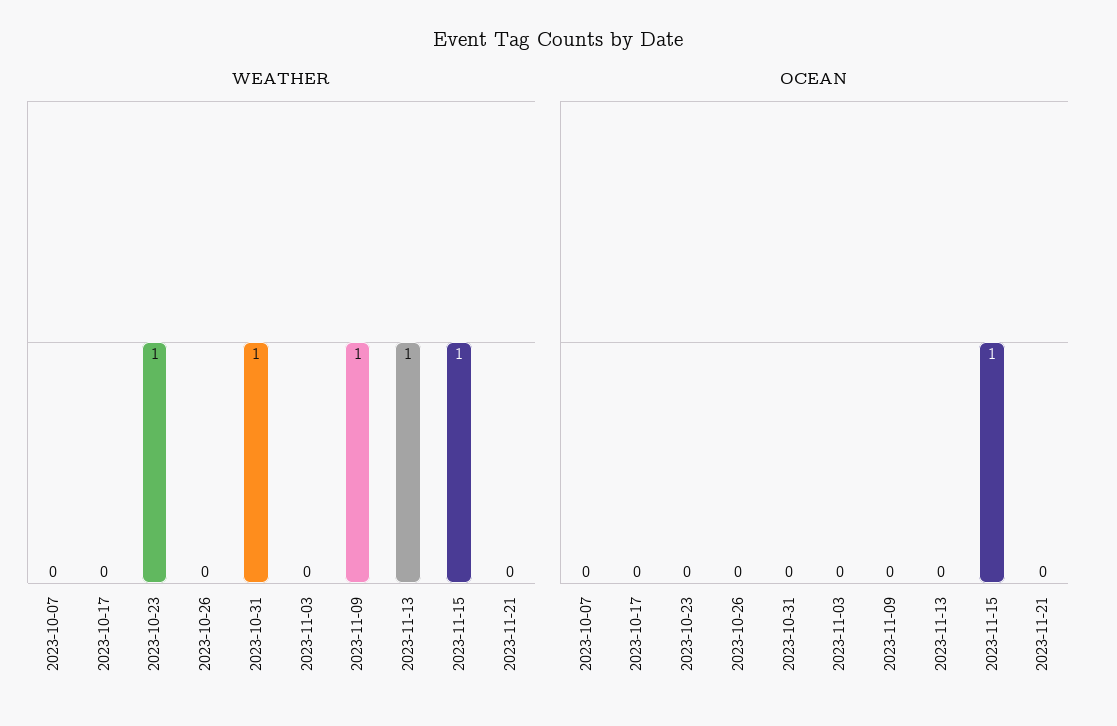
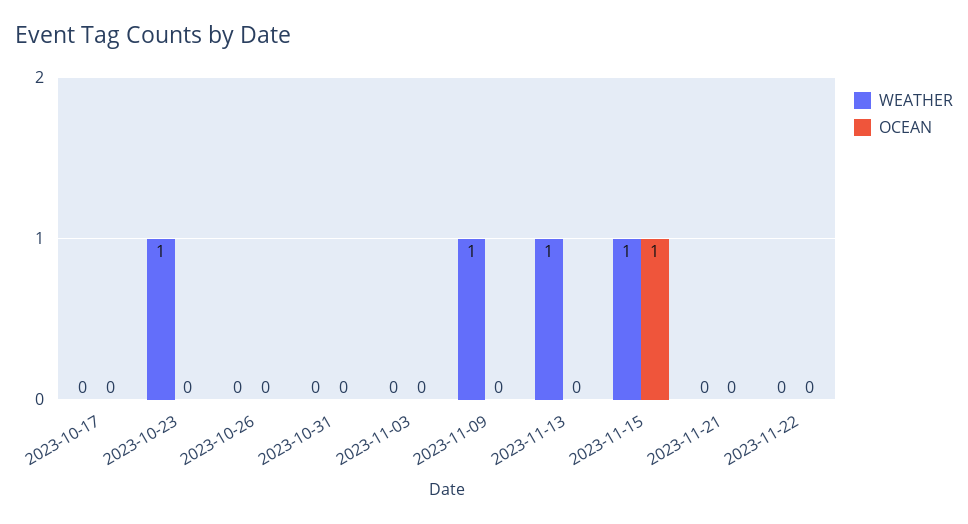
WEATHER, 2023-10-07: 0 -> none
WEATHER, 2023-10-31: 1 -> 0
OCEAN, 2023-10-07: 0 -> none
WEATHER, 2023-11-22: none -> 0
OCEAN, 2023-11-22: none -> 0

